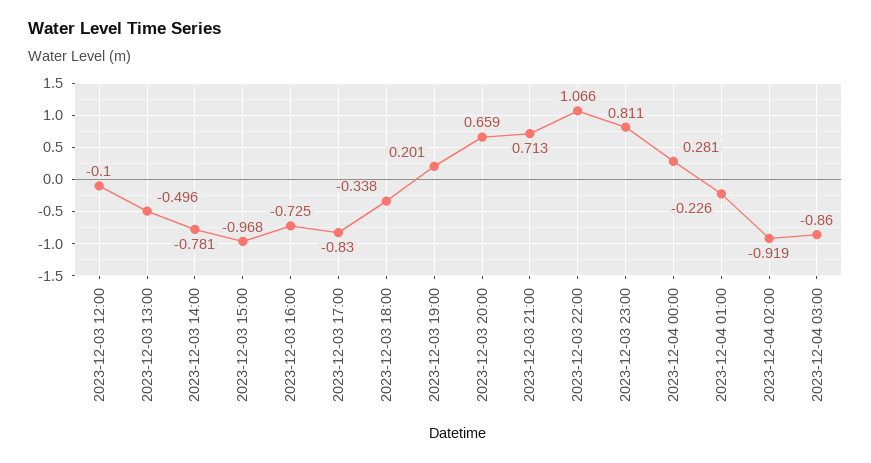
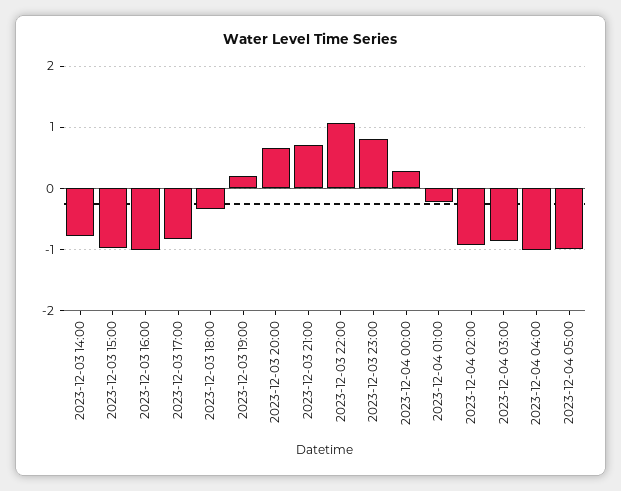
2023-12-03 12:00: -0.1 -> none
2023-12-03 13:00: -0.496 -> none
2023-12-03 16:00: -0.725 -> -1
2023-12-04 04:00: none -> -1
2023-12-04 05:00: none -> -1

